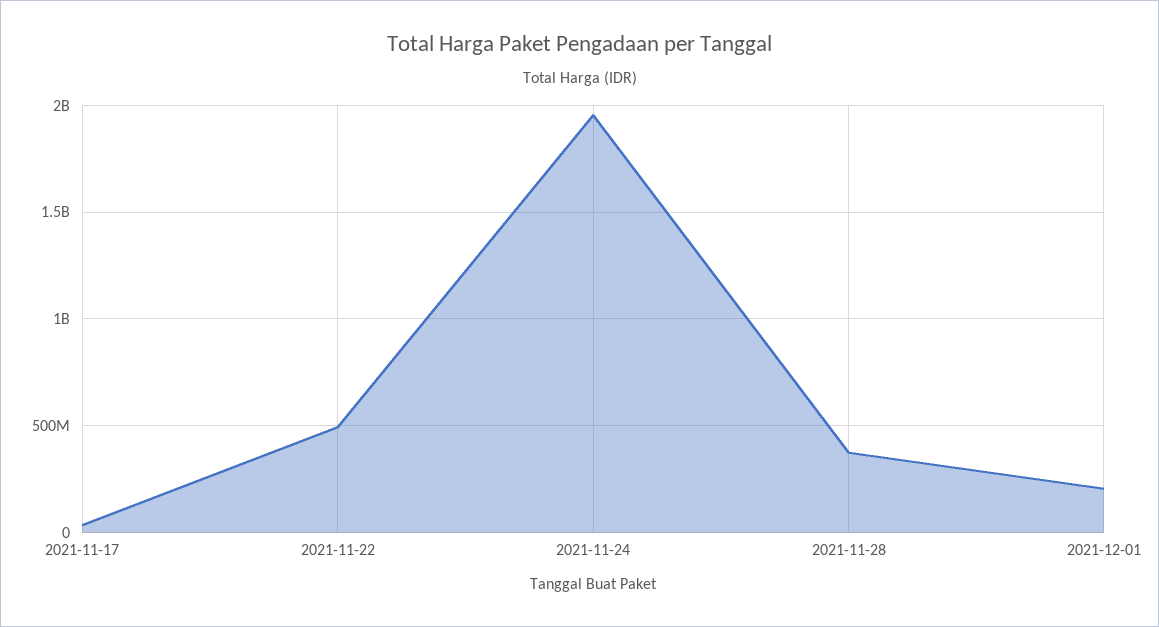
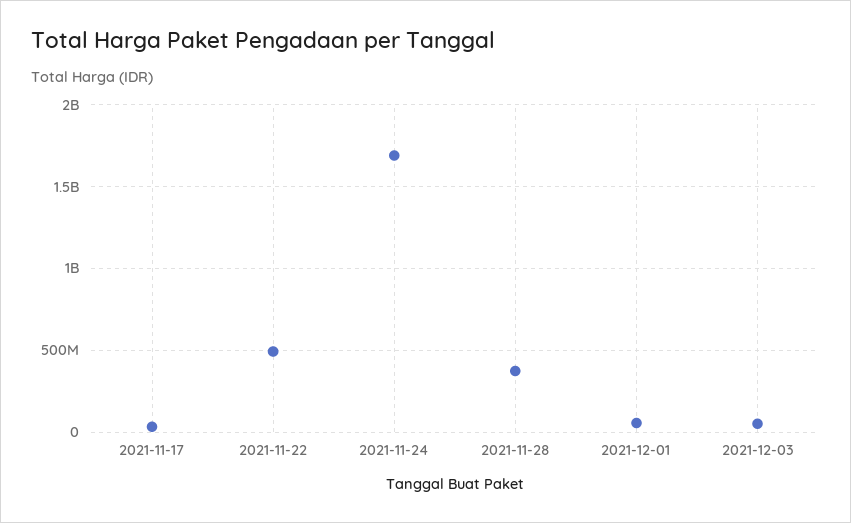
2021-11-24: 1950000000 -> 1700000000
2021-12-01: 200000000 -> 50000000
2021-12-03: none -> 50000000

